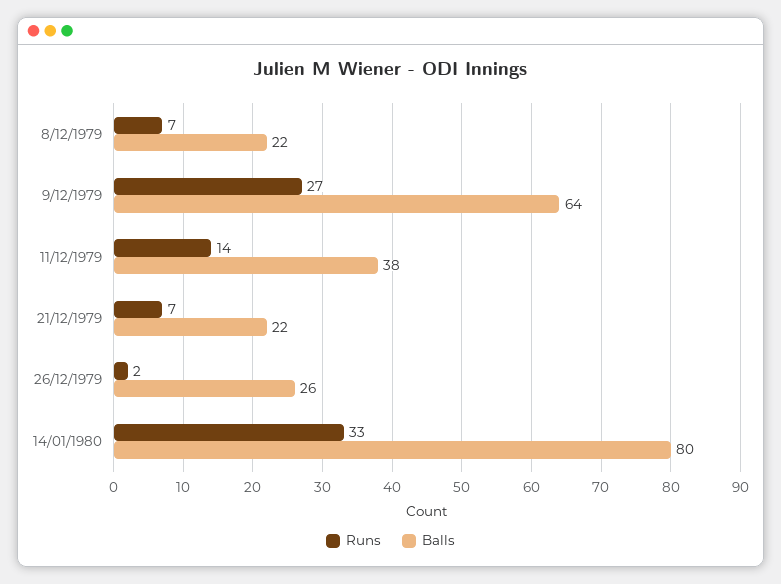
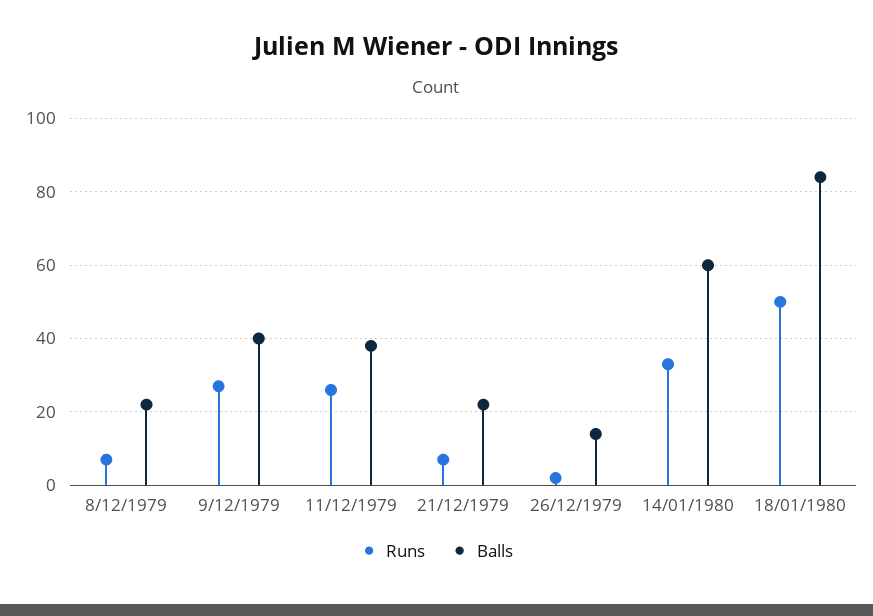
Balls, 9/12/1979: 64 -> 40
Runs, 11/12/1979: 14 -> 25
Balls, 26/12/1979: 26 -> 15
Balls, 14/01/1980: 80 -> 60
Runs, 18/01/1980: none -> 50
Balls, 18/01/1980: none -> 85

